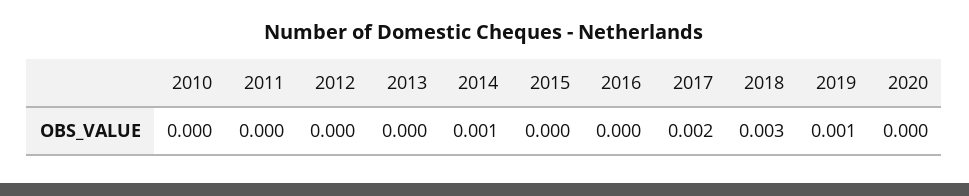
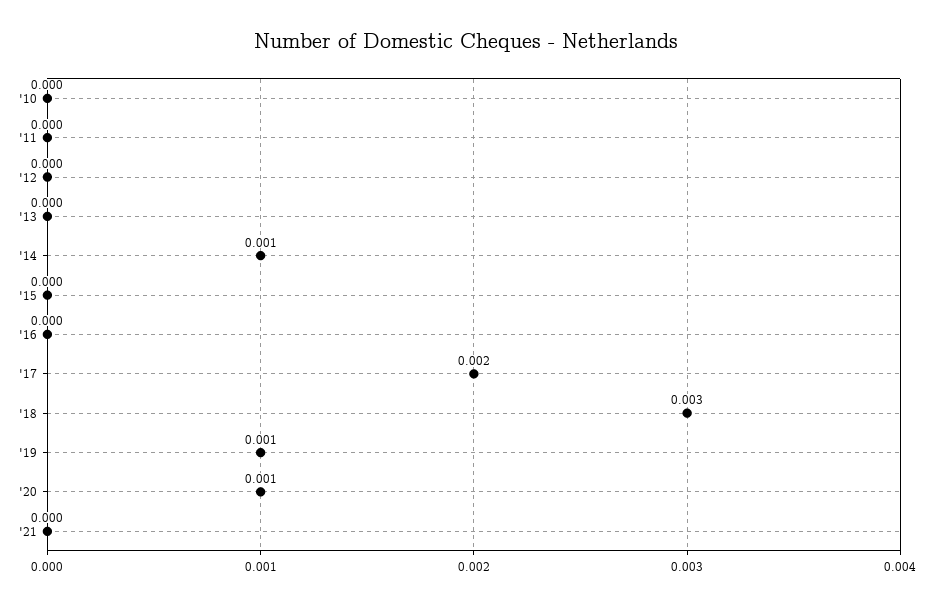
2020: 0 -> 0.001
'21: none -> 0

